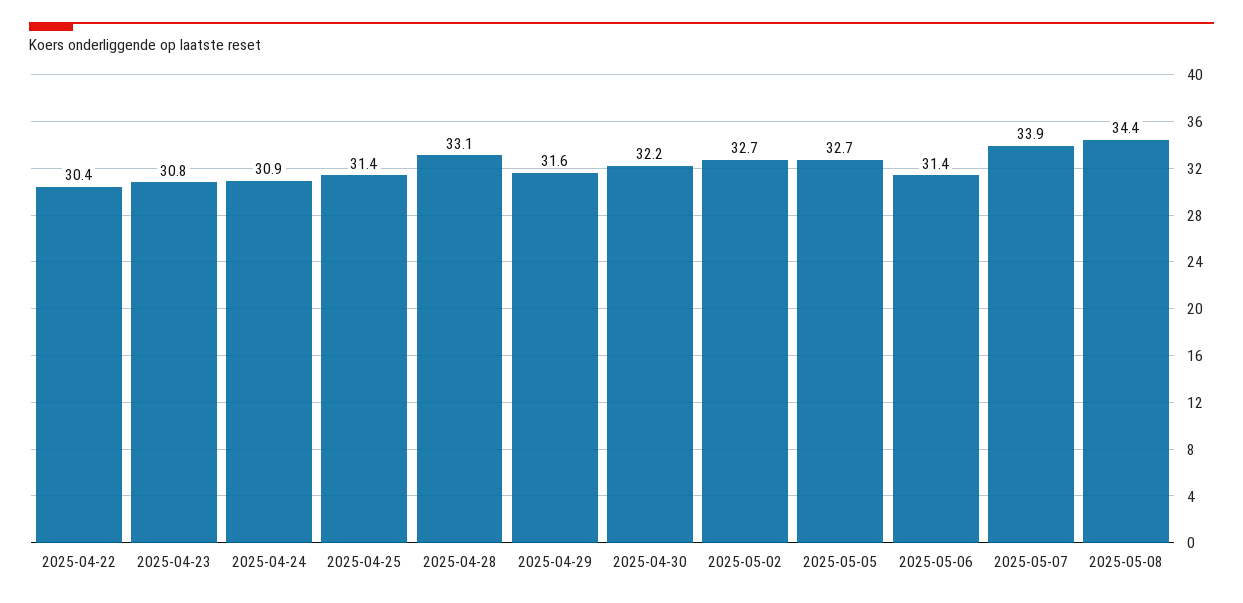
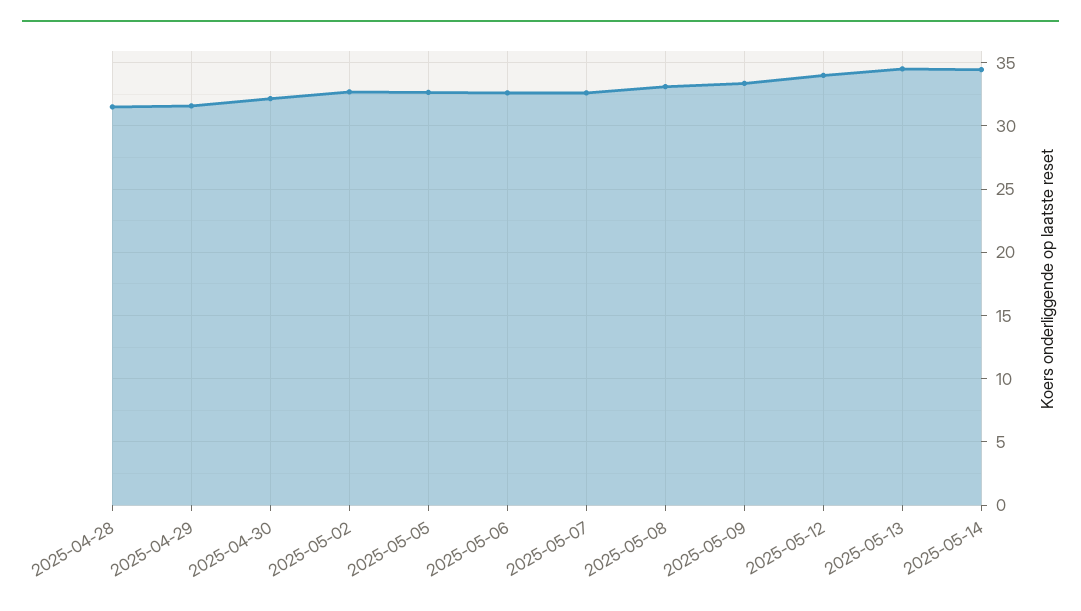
2025-04-22: 30.4 -> none
2025-04-23: 30.8 -> none
2025-04-24: 30.9 -> none
2025-04-25: 31.4 -> none
2025-04-28: 33.1 -> 31.5
2025-05-06: 31.4 -> 32.5
2025-05-07: 33.9 -> 32.5
2025-05-08: 34.4 -> 33
2025-05-09: none -> 33.5
2025-05-12: none -> 34
2025-05-13: none -> 34.5
2025-05-14: none -> 34.5

